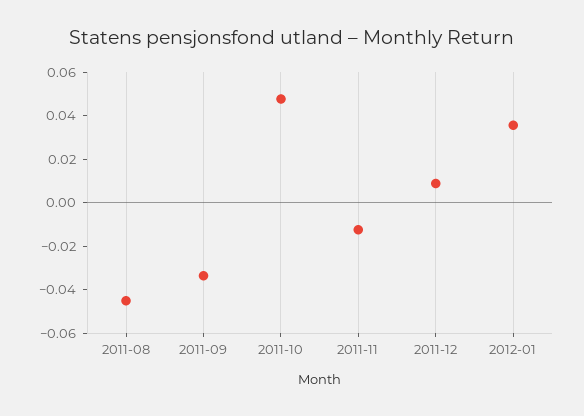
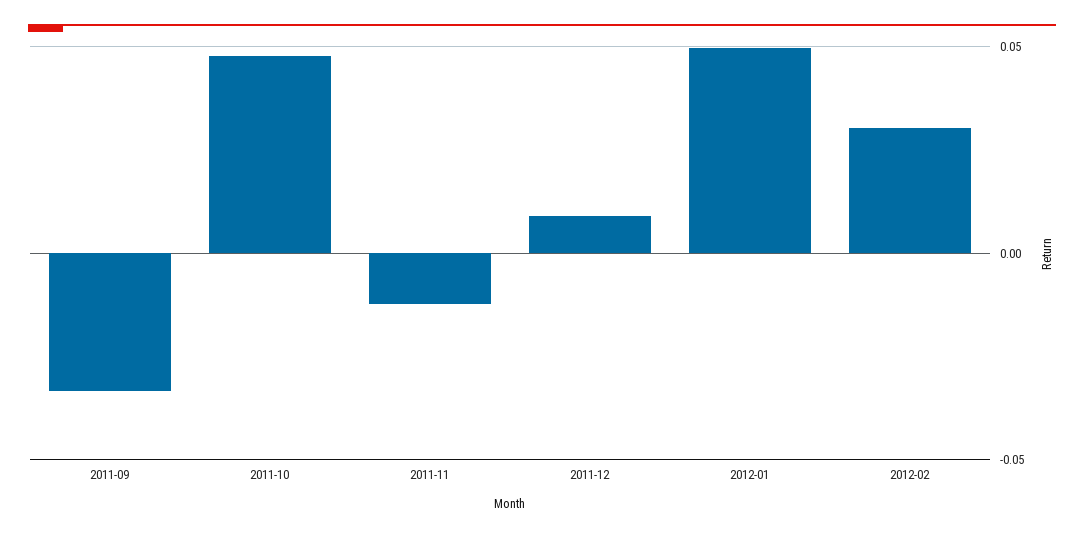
2011-08: -0.045 -> none
2012-01: 0.035 -> 0.05
2012-02: none -> 0.03

